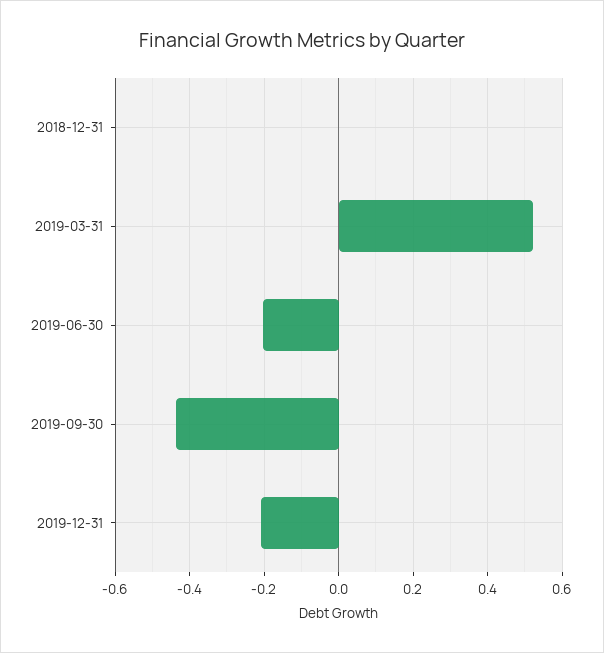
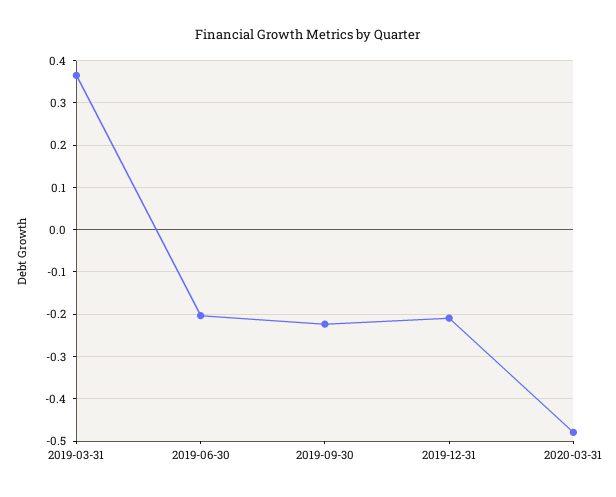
2018-12-31: 0 -> none
2019-03-31: 0.52 -> 0.36
2019-09-30: -0.44 -> -0.22
2020-03-31: none -> -0.48

